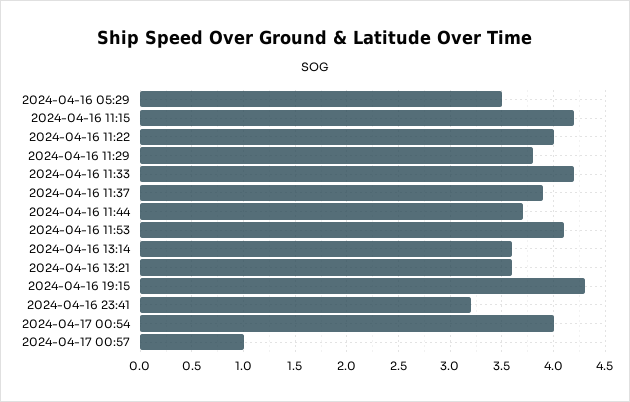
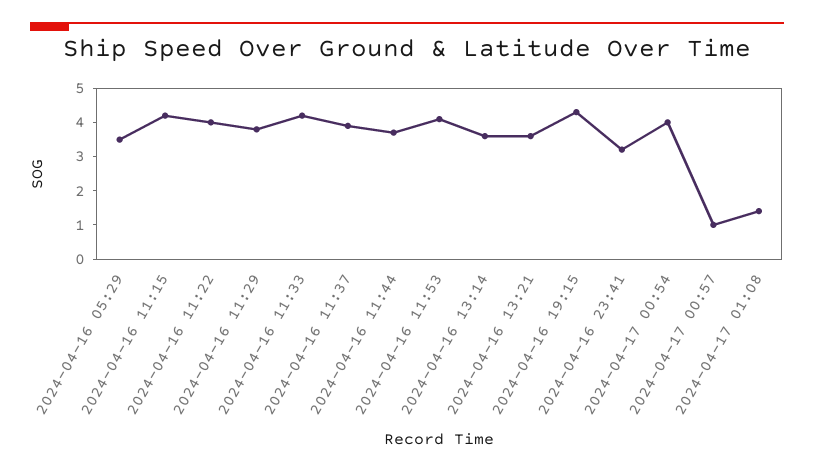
2024-04-17 01:08: none -> 1.5

